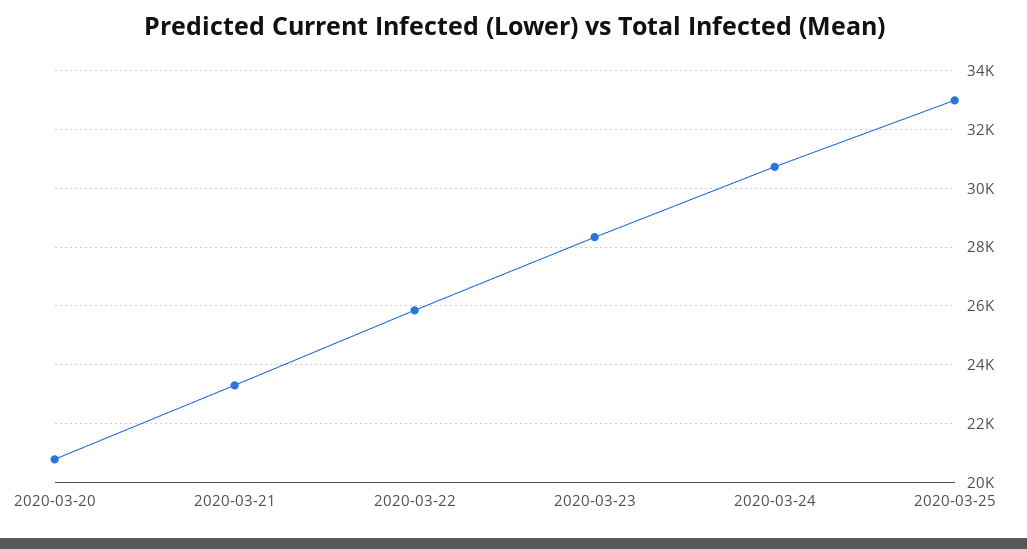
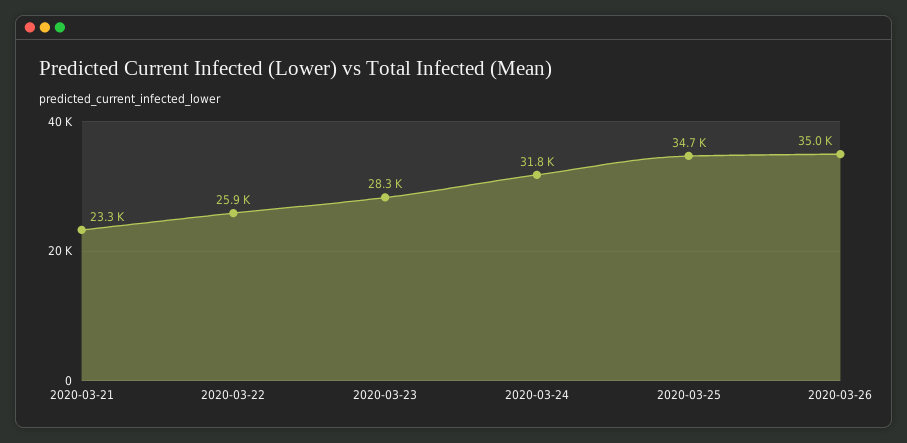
2020-03-20: 20750 -> none
2020-03-24: 30750 -> 31800
2020-03-25: 33000 -> 34700
2020-03-26: none -> 35000

